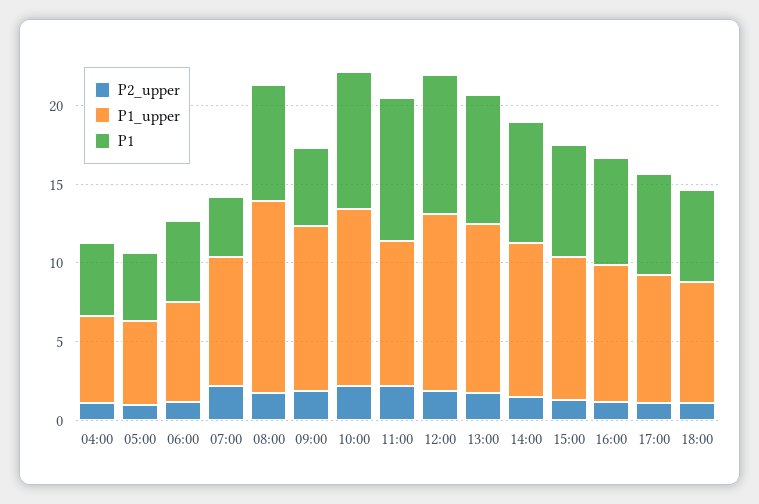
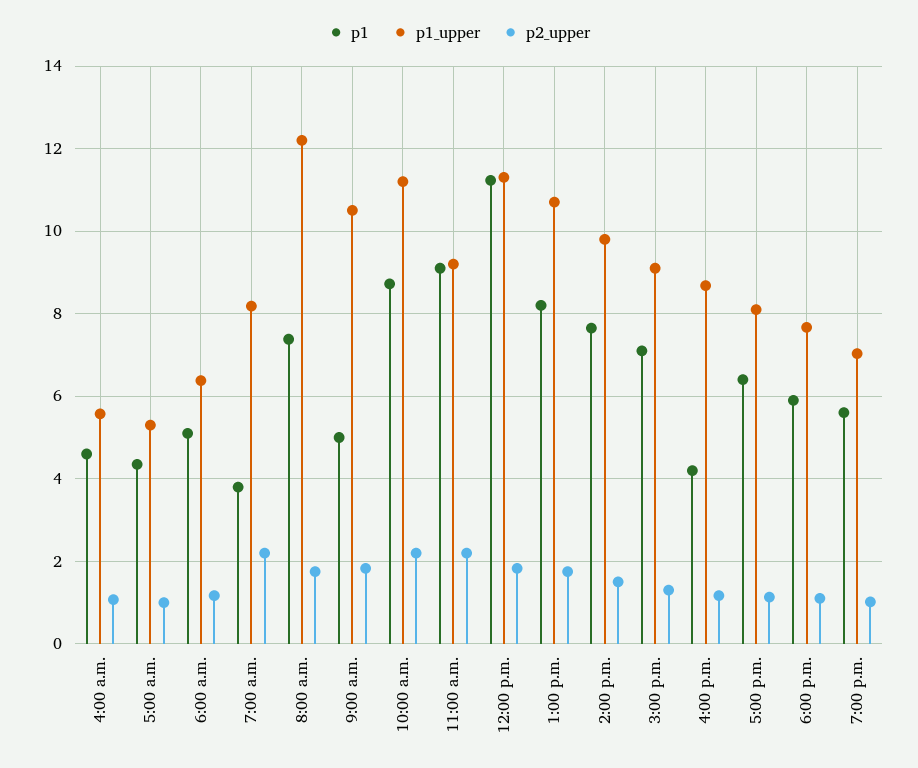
P1, 12:00: 9 -> 11.2
P1, 16:00: 7 -> 4.2
P1, 7:00 p.m.: none -> 5.6
P1_upper, 7:00 p.m.: none -> 7
P2_upper, 7:00 p.m.: none -> 1

